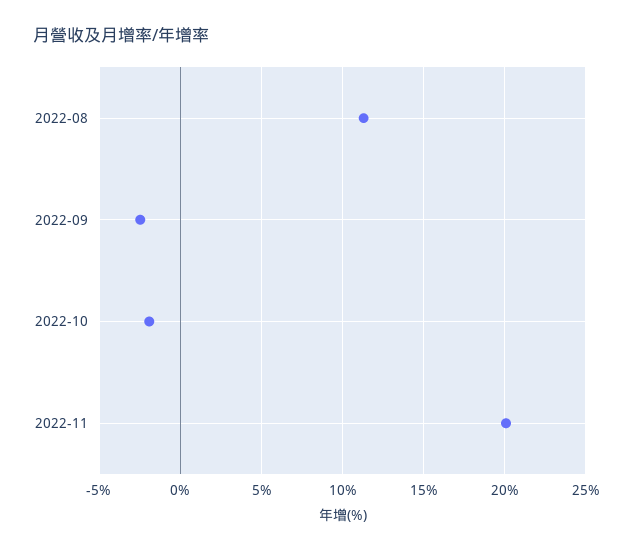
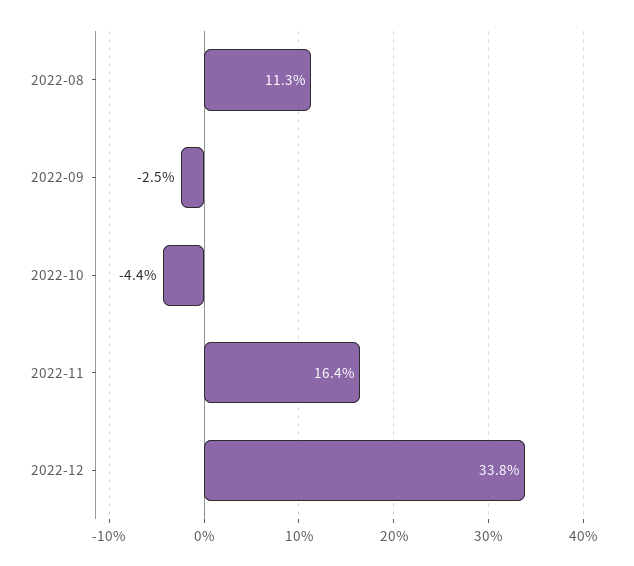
2022-10: -2 -> -4.4
2022-11: 20 -> 16.4
2022-12: none -> 33.8

